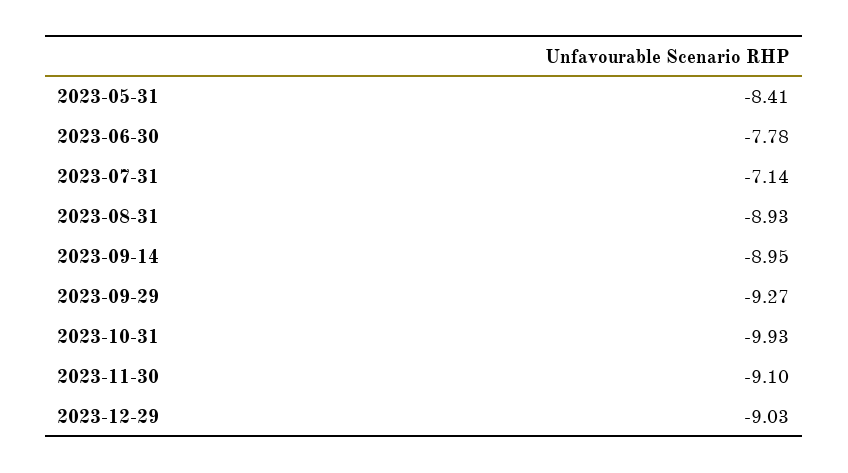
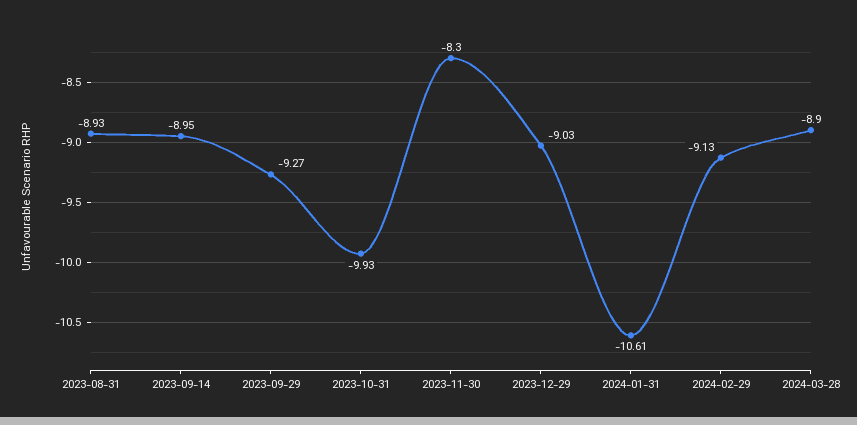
2023-05-31: -8.41 -> none
2023-06-30: -7.78 -> none
2023-07-31: -7.14 -> none
2023-11-30: -9.1 -> -8.3
2024-01-31: none -> -10.61
2024-02-29: none -> -9.13
2024-03-28: none -> -8.9

